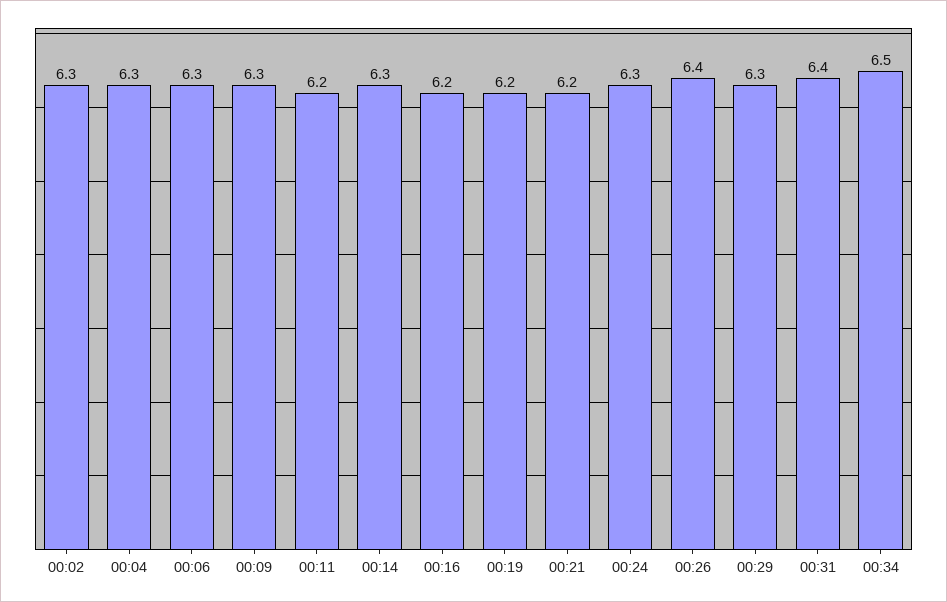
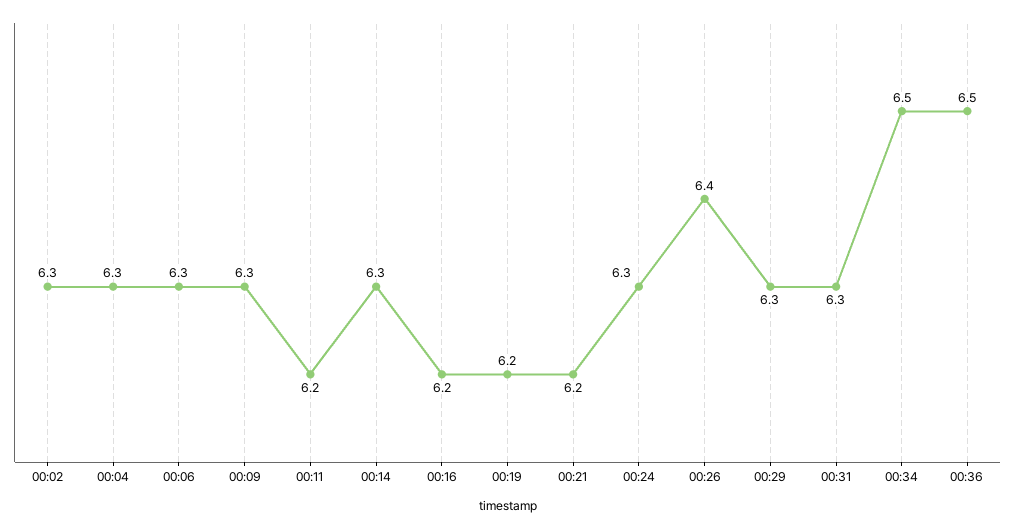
00:31: 6.4 -> 6.3
00:36: none -> 6.5

